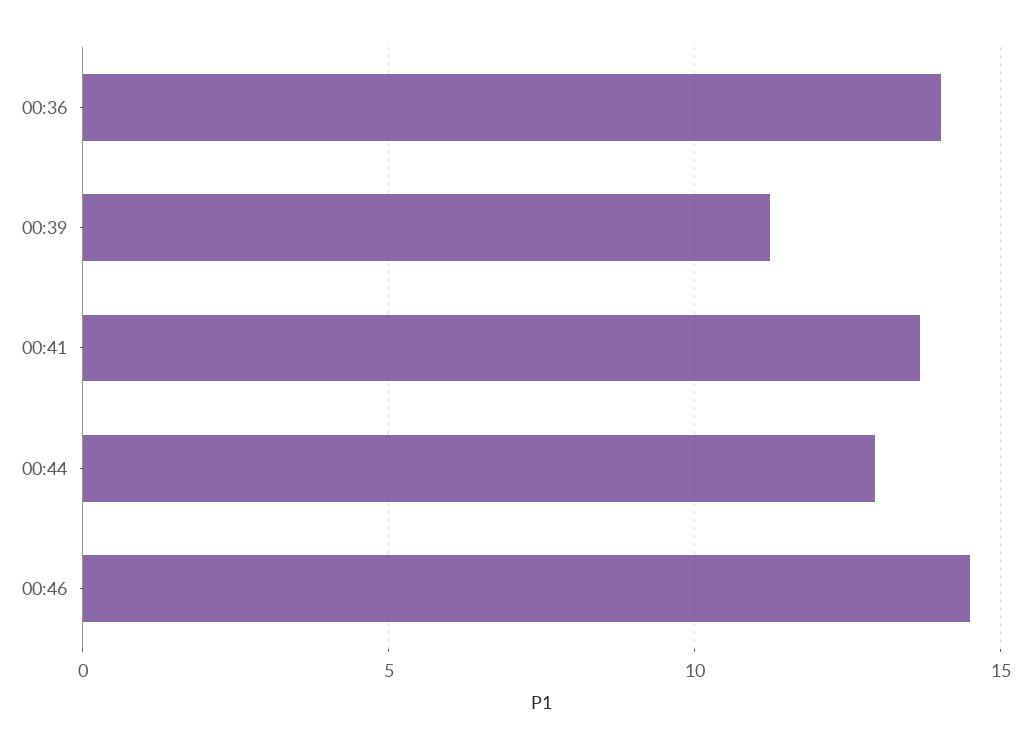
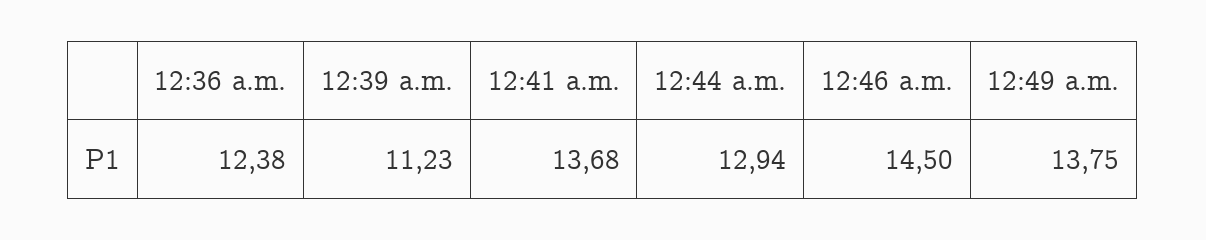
00:36: 14 -> 12.38
12:49 a.m.: none -> 13.75

